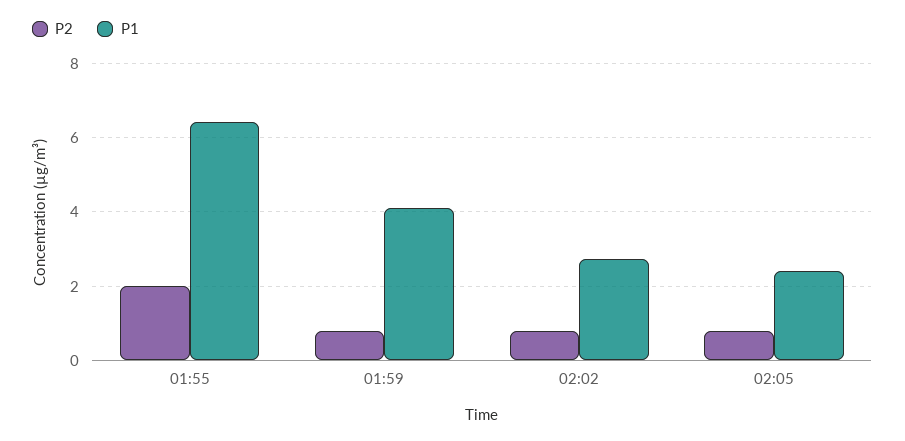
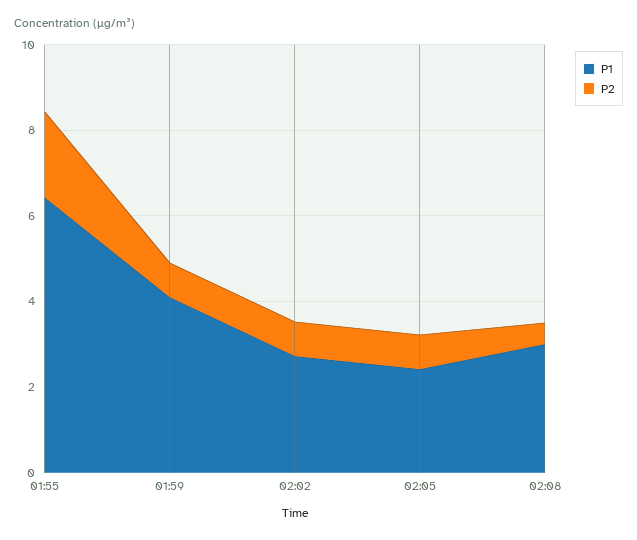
P1, 02:08: none -> 3
P2, 02:08: none -> 0.5

